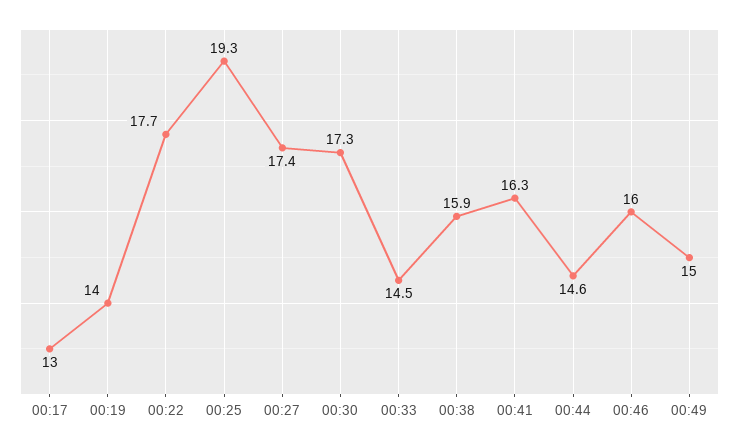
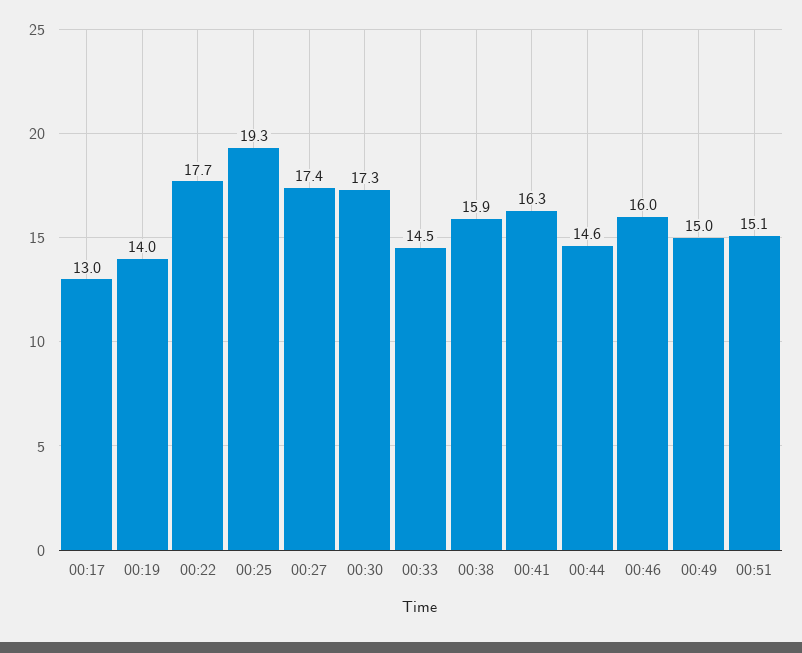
00:51: none -> 15.1

